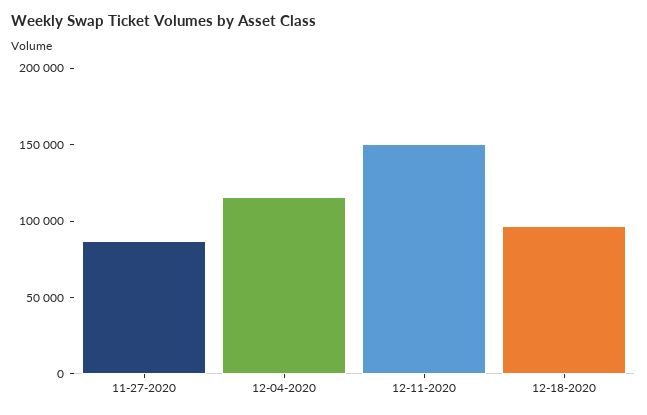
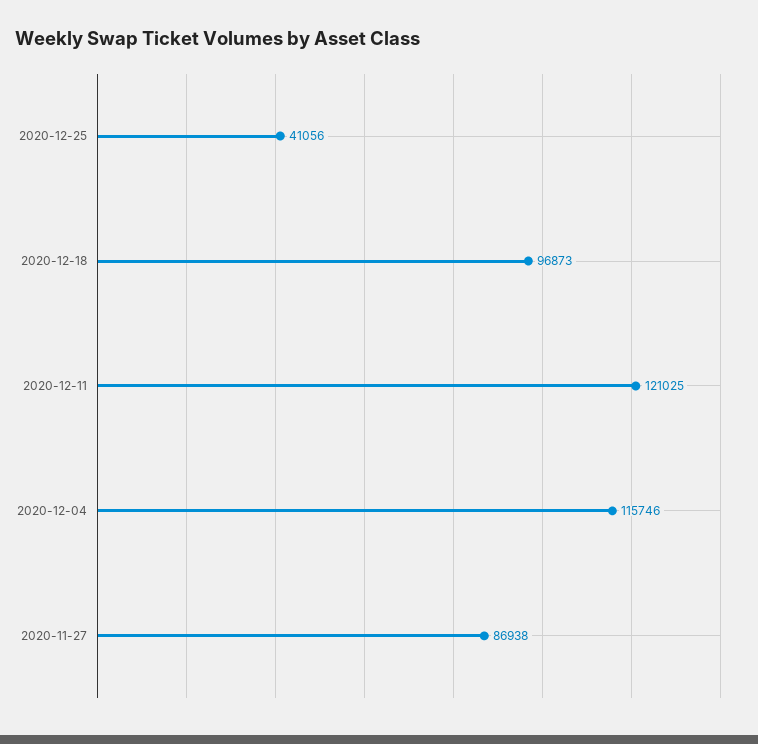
12-11-2020: 150000 -> 121025
2020-12-25: none -> 41056

